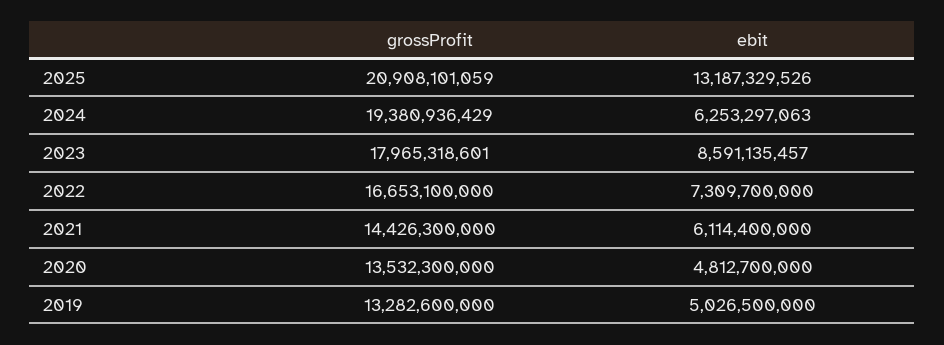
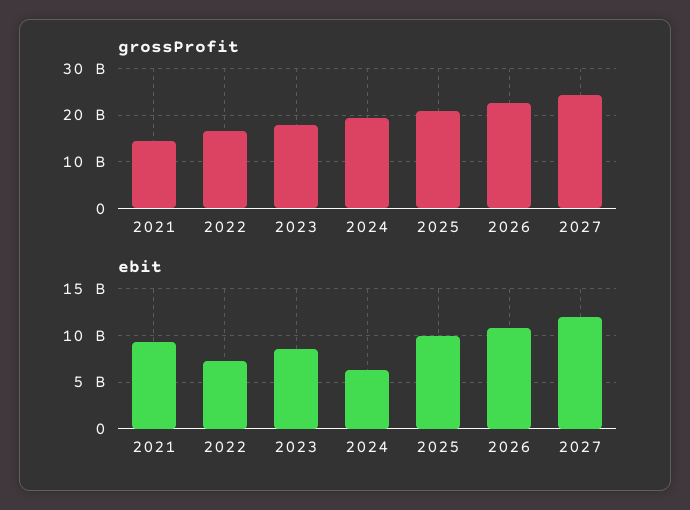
ebit, 2025: 13187329526 -> 10000000000
ebit, 2021: 6114400000 -> 9000000000
grossProfit, 2020: 13532300000 -> none
ebit, 2020: 4812700000 -> none
grossProfit, 2019: 13282600000 -> none
ebit, 2019: 5026500000 -> none
grossProfit, 2026: none -> 22000000000
grossProfit, 2027: none -> 24000000000
ebit, 2026: none -> 11000000000
ebit, 2027: none -> 12000000000

